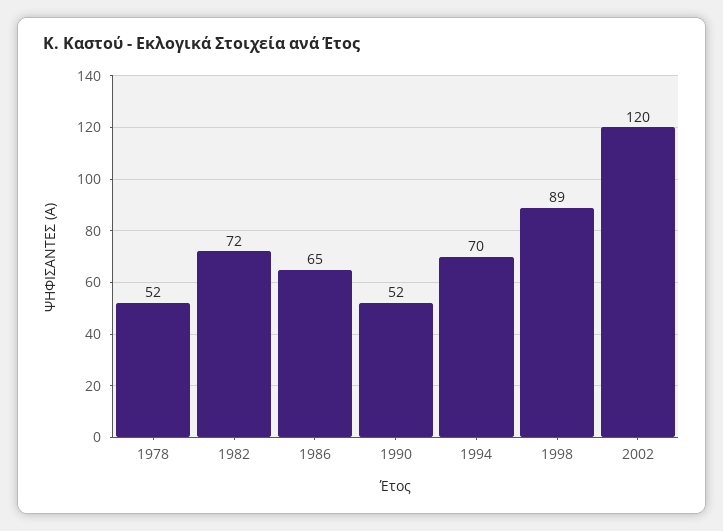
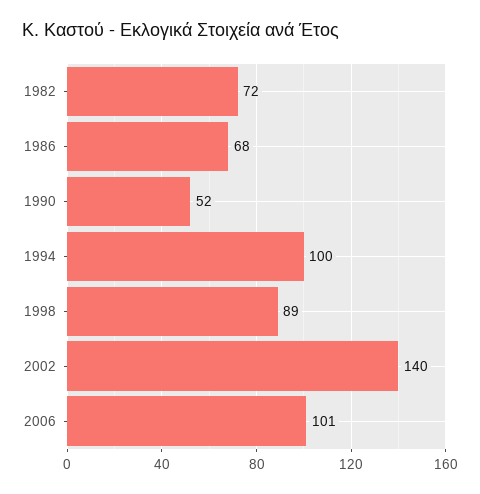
1978: 52 -> none
1986: 65 -> 68
1994: 70 -> 100
2002: 120 -> 140
2006: none -> 101

